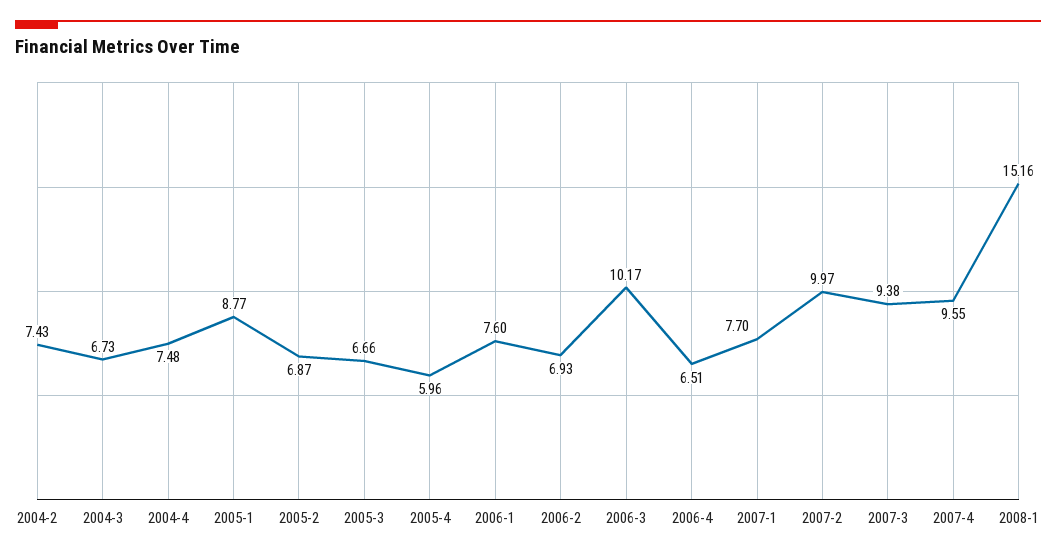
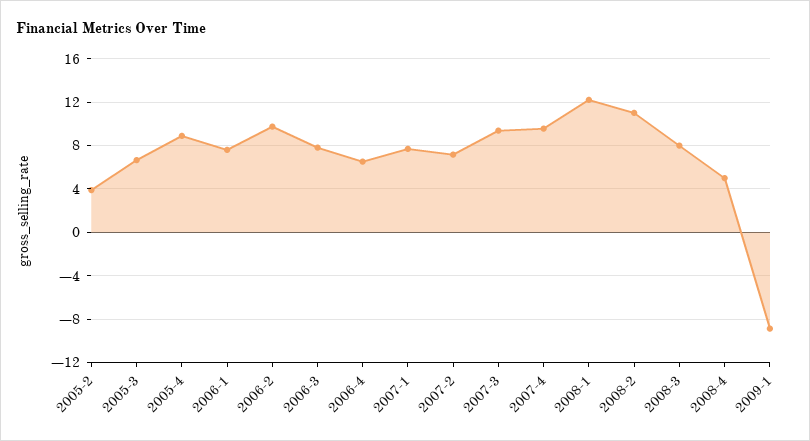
2004-2: 7.43 -> none
2004-3: 6.73 -> none
2004-4: 7.48 -> none
2005-1: 8.77 -> none
2005-2: 6.87 -> 4
2005-4: 5.96 -> 9
2006-2: 6.93 -> 10
2006-3: 10.17 -> 8
2007-2: 9.97 -> 7
2008-1: 15.16 -> 12
2008-2: none -> 11
2008-3: none -> 8
2008-4: none -> 5
2009-1: none -> -9

